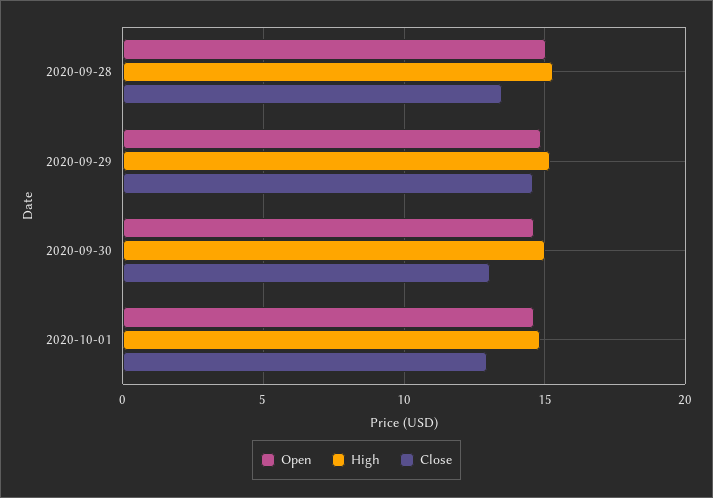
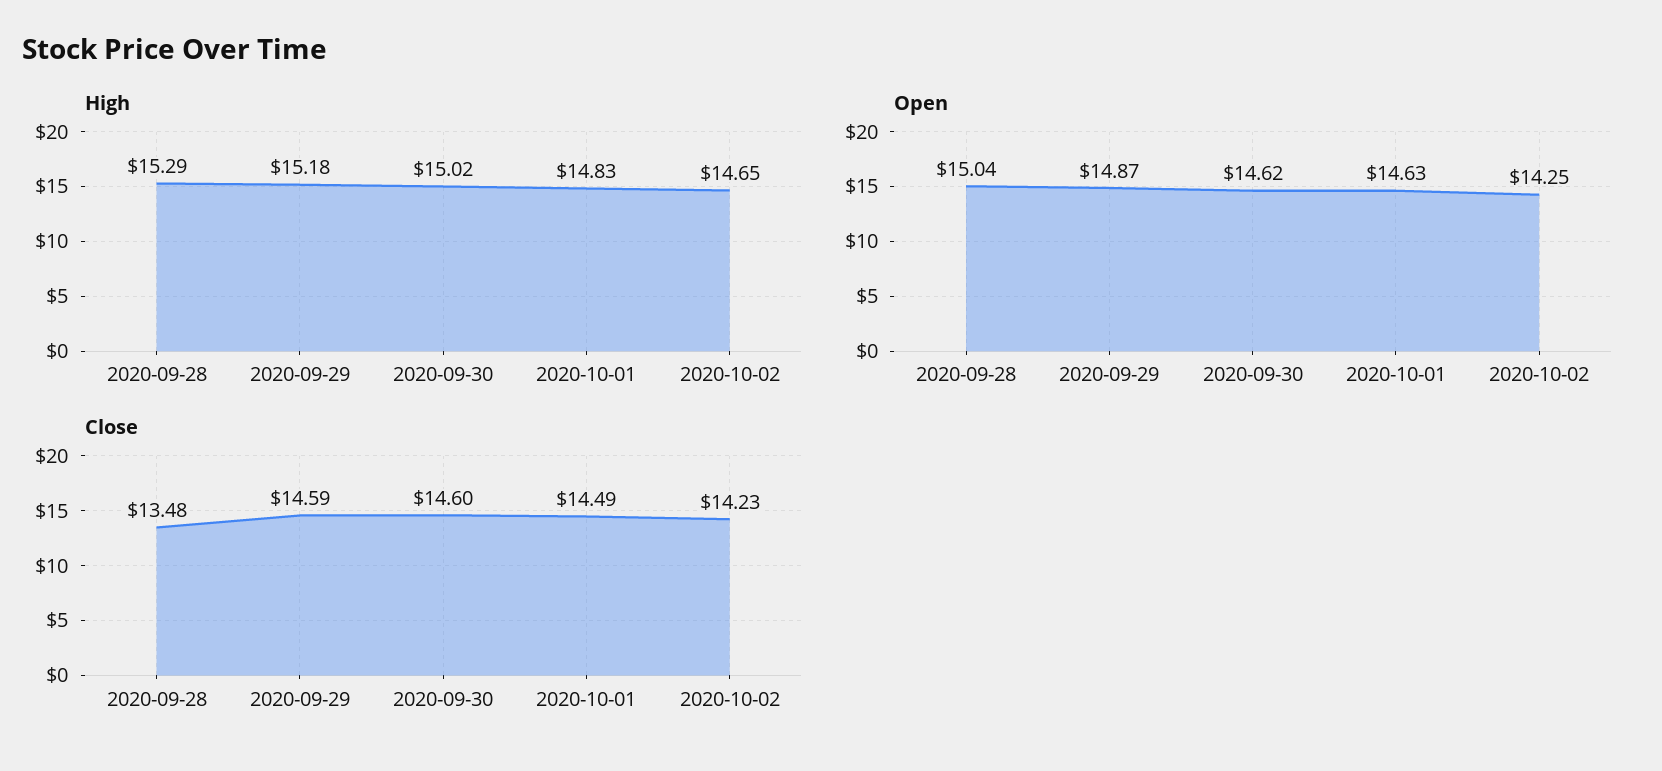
Close, 2020-09-30: 13 -> 14.6
Close, 2020-10-01: 13 -> 14.49
High, 2020-10-02: none -> 14.65
Open, 2020-10-02: none -> 14.25
Close, 2020-10-02: none -> 14.23

